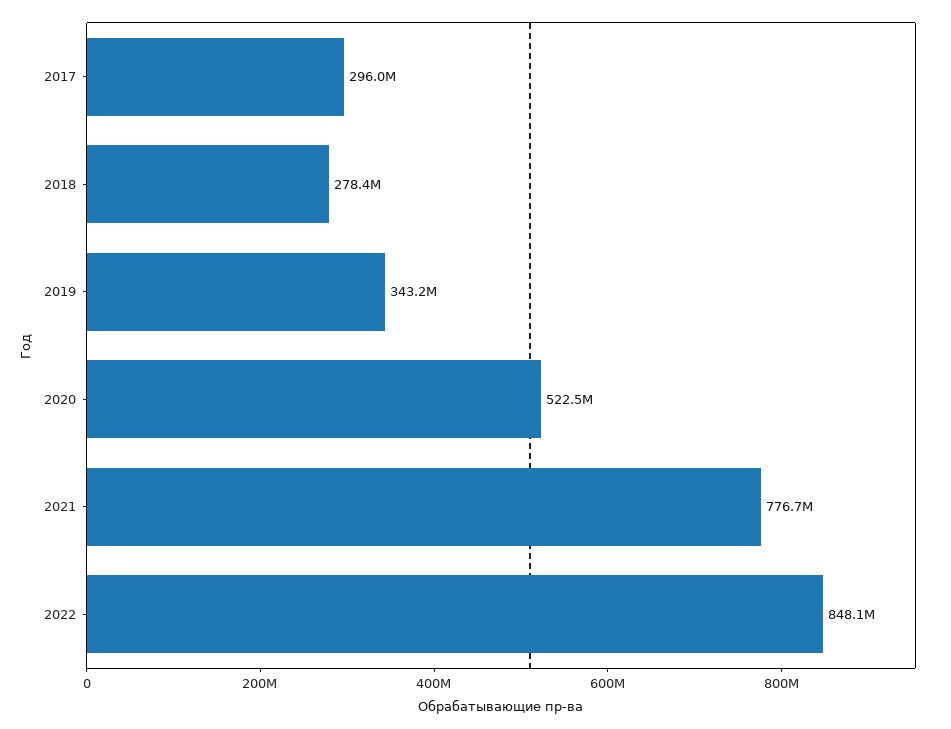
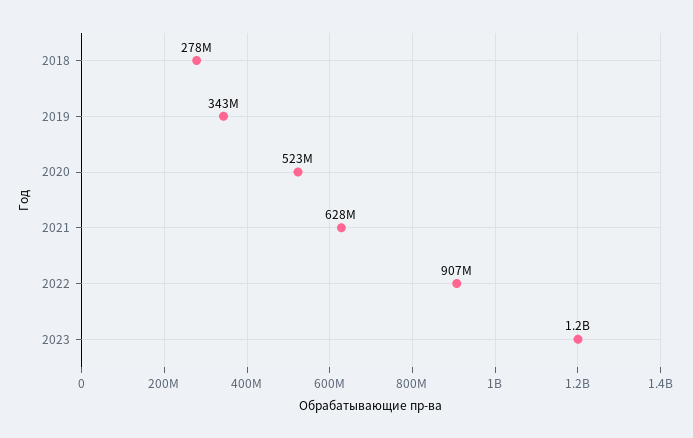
2017: 296000000 -> none
2021: 776700000 -> 628000000
2022: 848100000 -> 907000000
2023: none -> 1200000000

